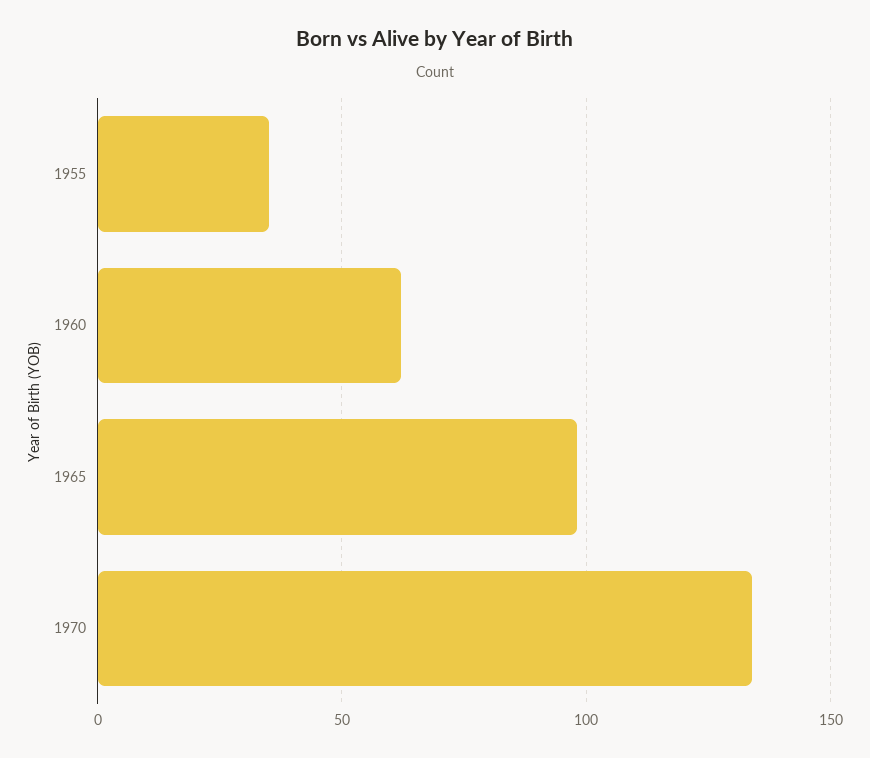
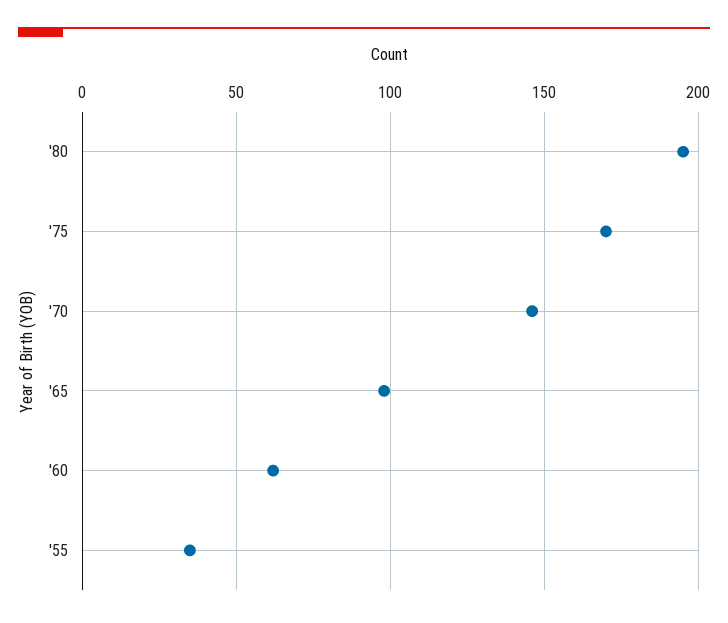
1970: 135 -> 145
'80: none -> 195
'75: none -> 170

